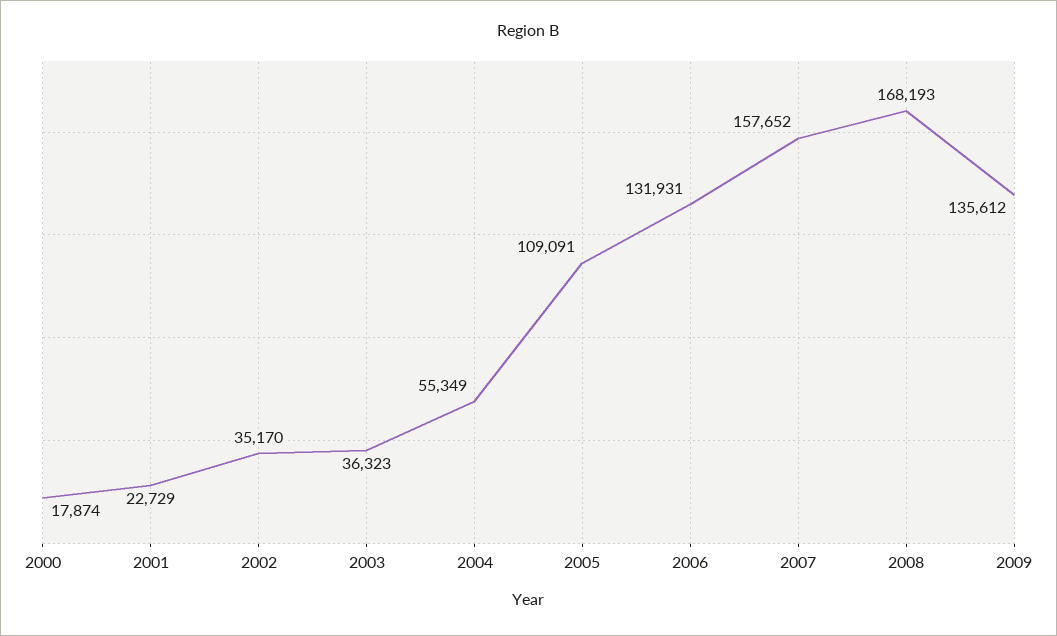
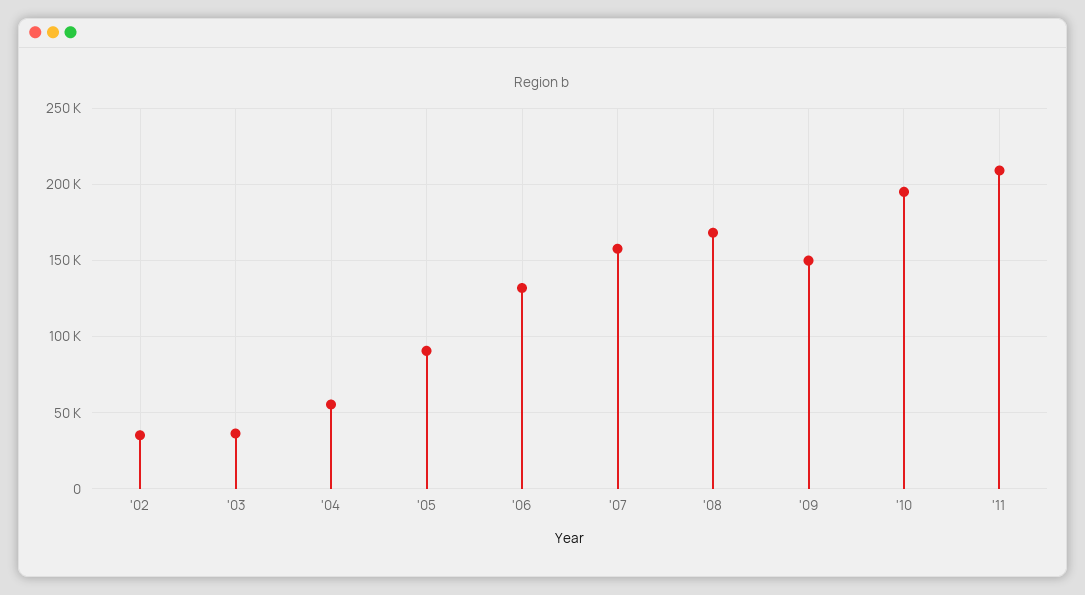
2000: 17874 -> none
2001: 22729 -> none
2005: 109091 -> 90000
2009: 135612 -> 150000
'10: none -> 195000
'11: none -> 210000

